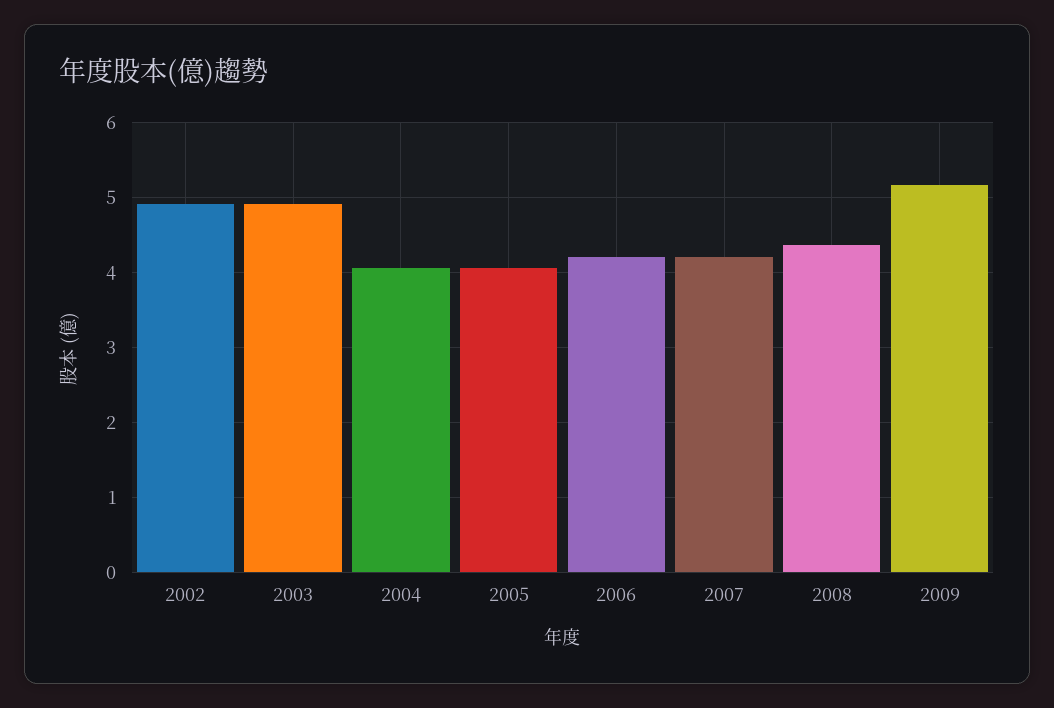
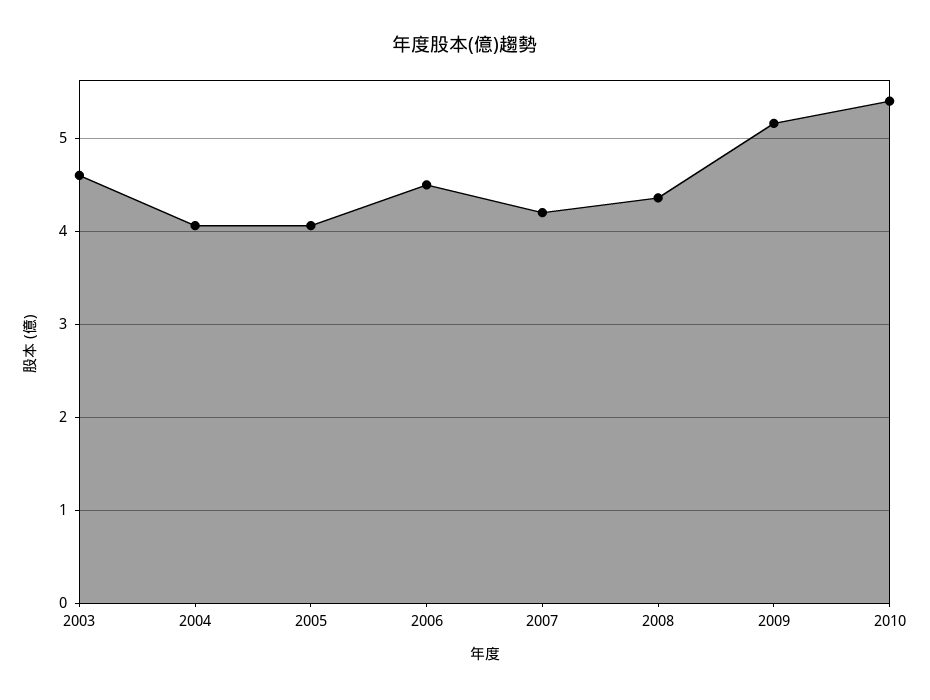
2002: 4.9 -> none
2003: 4.9 -> 4.6
2006: 4.2 -> 4.5
2010: none -> 5.4

